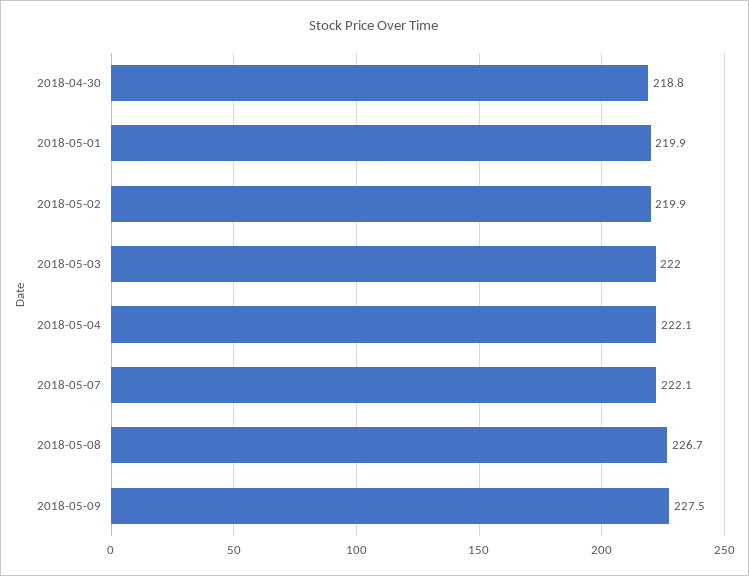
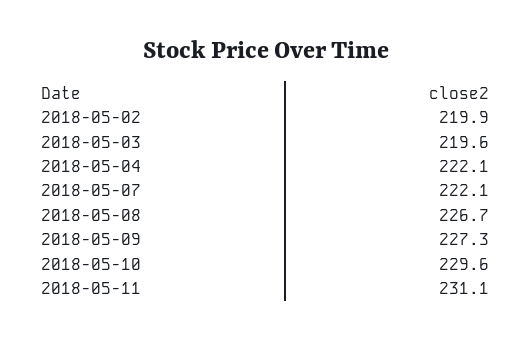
2018-04-30: 218.8 -> none
2018-05-01: 219.9 -> none
2018-05-03: 222 -> 219.6
2018-05-09: 227.5 -> 227.3
2018-05-10: none -> 229.6
2018-05-11: none -> 231.1

